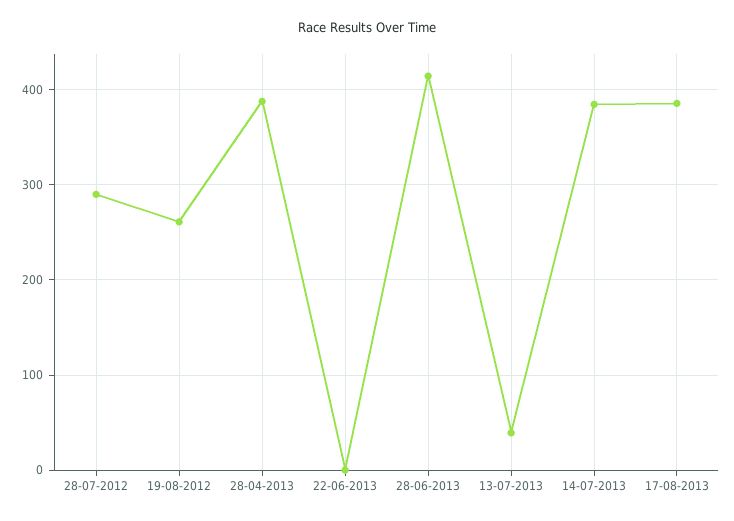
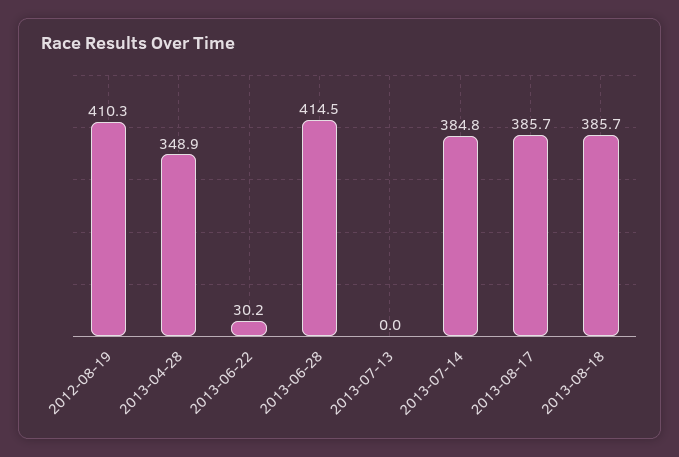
28-07-2012: 290 -> none
19-08-2012: 260 -> 410.3
28-04-2013: 390 -> 348.9
22-06-2013: 0 -> 30.2
13-07-2013: 40 -> 0
2013-08-18: none -> 385.7

